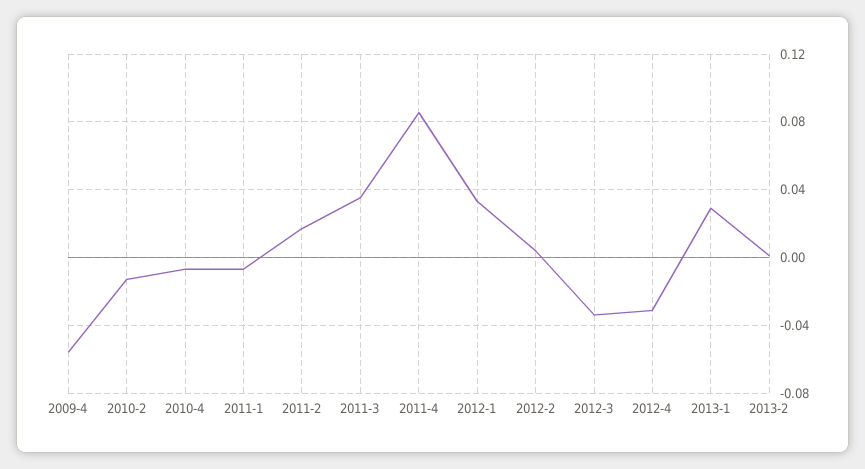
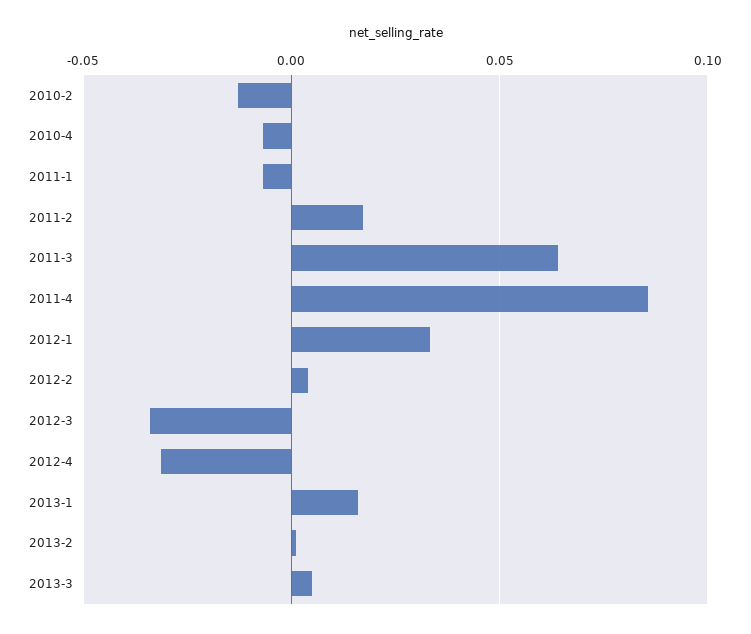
2009-4: -0.055 -> none
2011-3: 0.035 -> 0.065
2013-1: 0.03 -> 0.015
2013-3: none -> 0.005

